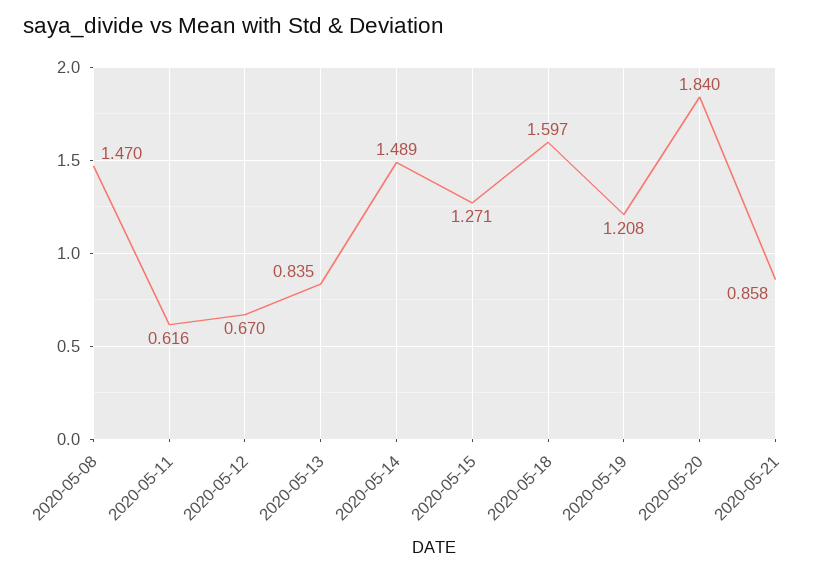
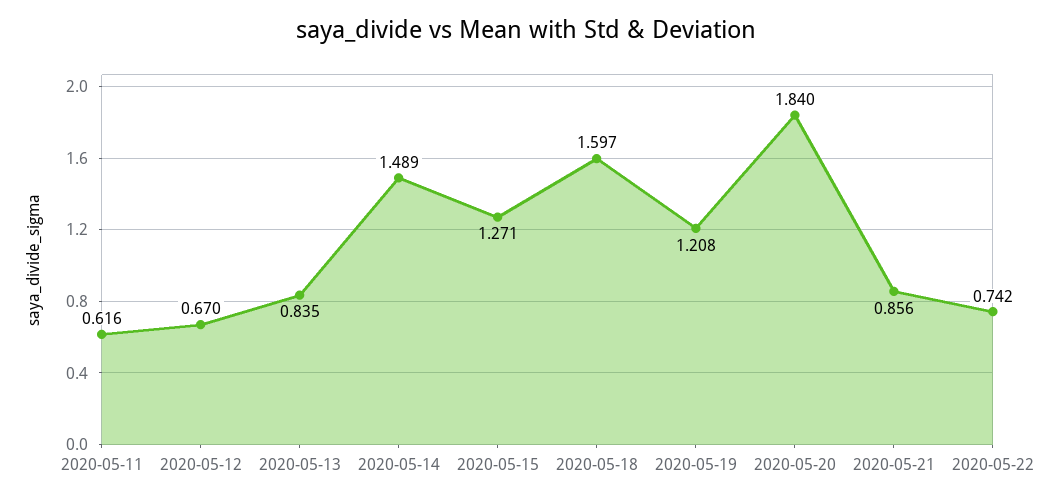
2020-05-08: 1.47 -> none
2020-05-21: 0.858 -> 0.856
2020-05-22: none -> 0.742

